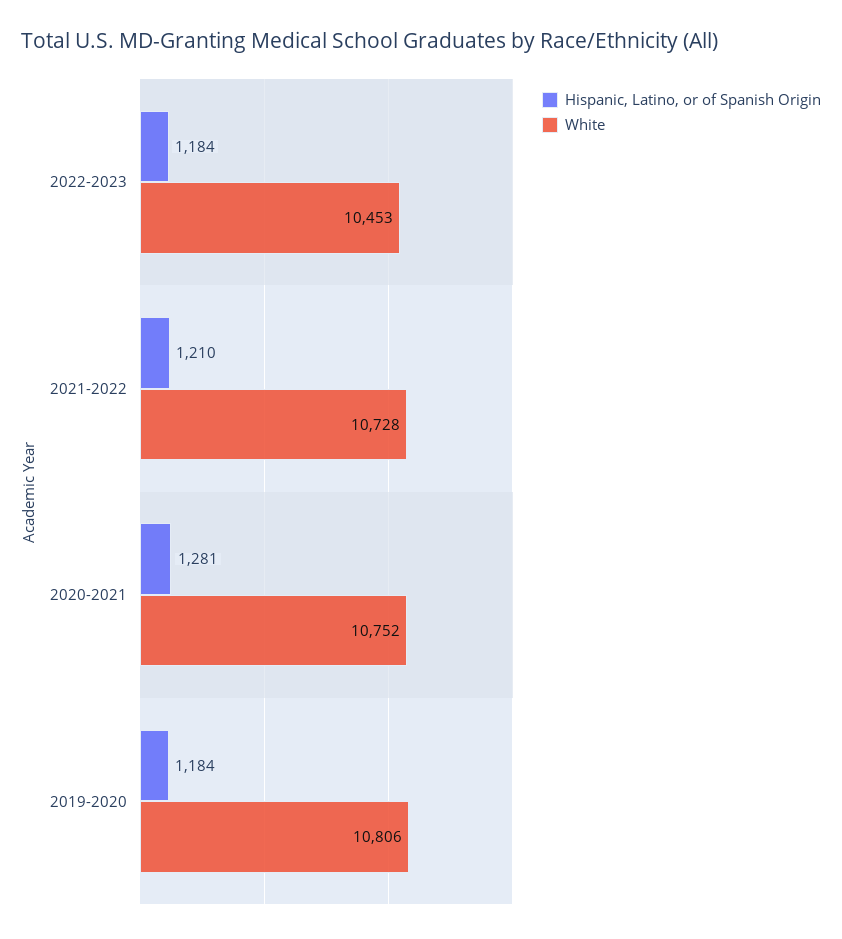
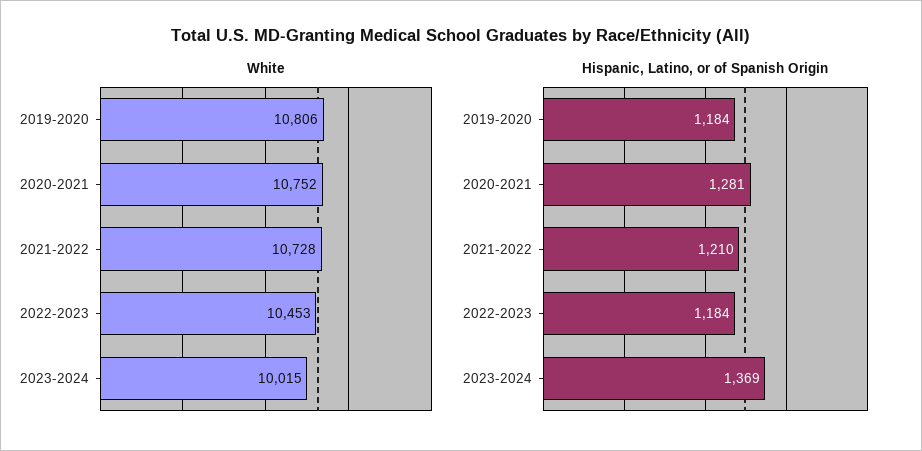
White, 2023-2024: none -> 10015
Hispanic, Latino, or of Spanish Origin, 2023-2024: none -> 1369

